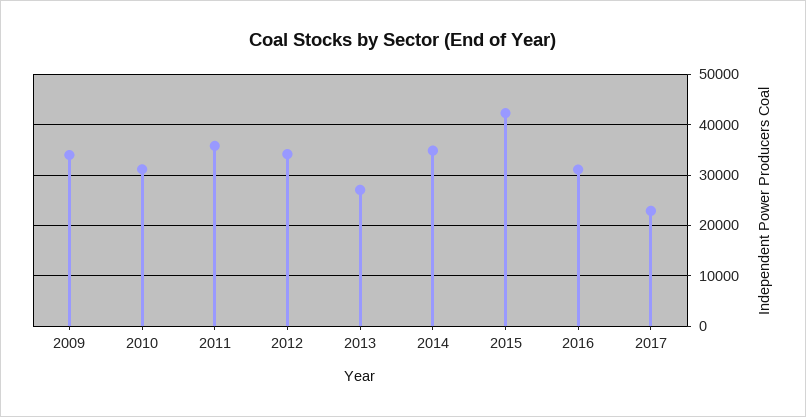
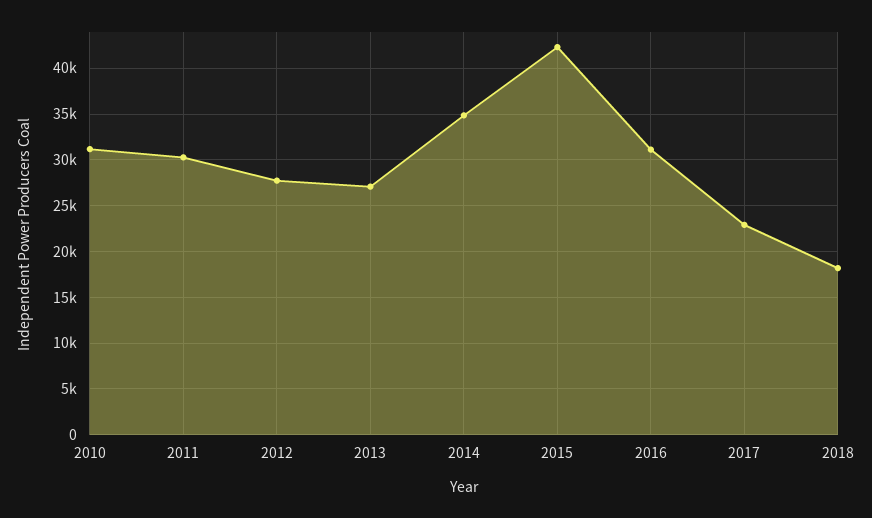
2009: 34000 -> none
2011: 36000 -> 30000
2012: 34000 -> 28000
2018: none -> 18000

